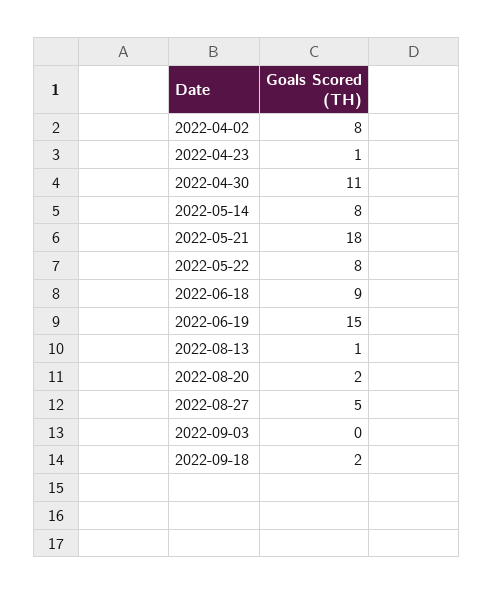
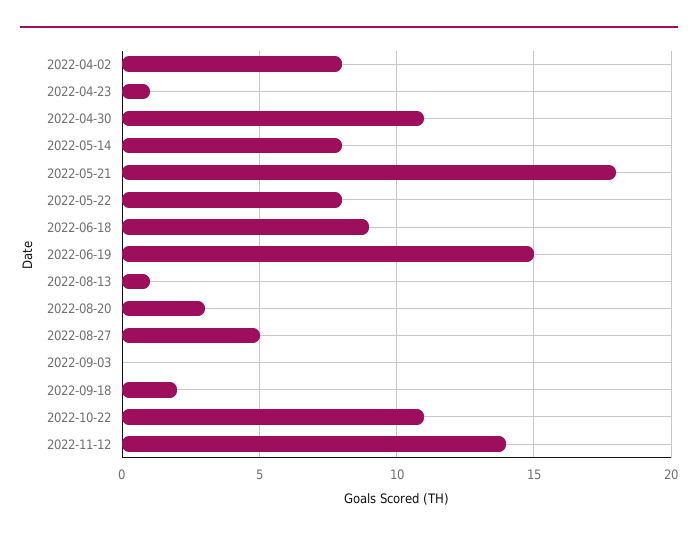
2022-08-20: 2 -> 3
2022-10-22: none -> 11
2022-11-12: none -> 14

